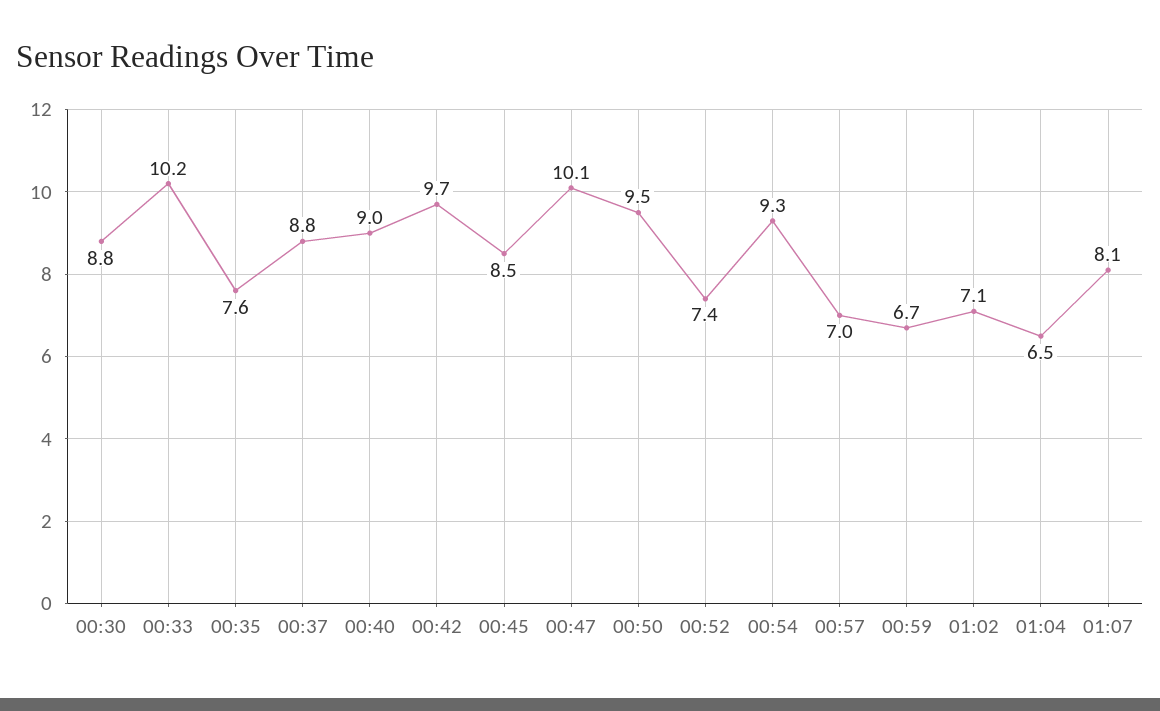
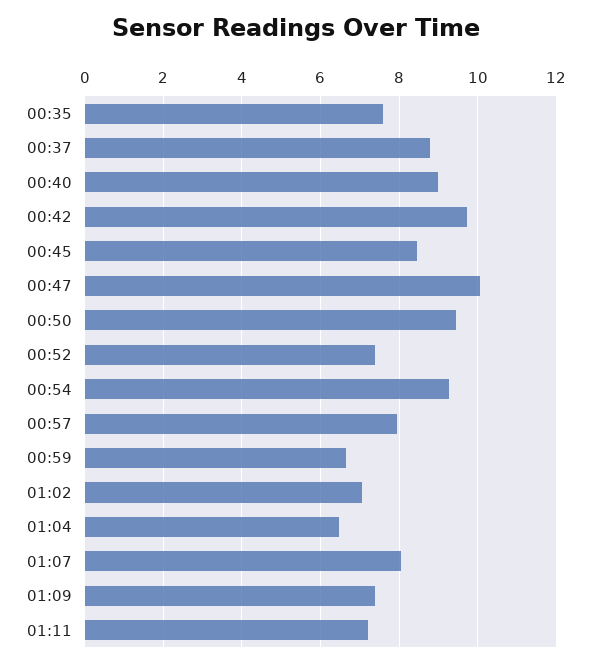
00:30: 8.8 -> none
00:33: 10.2 -> none
00:57: 7 -> 8
01:09: none -> 7.4
01:11: none -> 7.2

